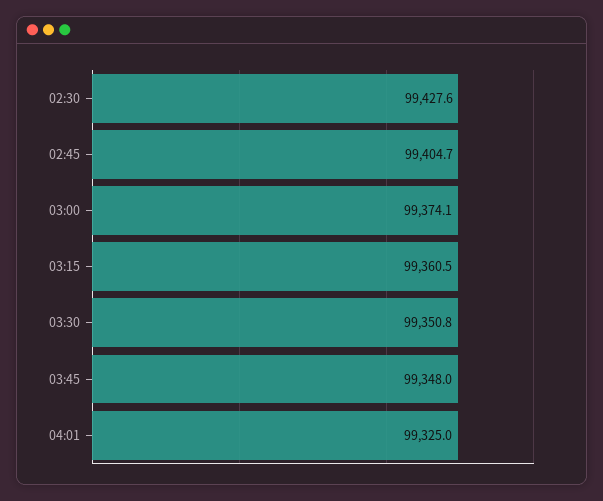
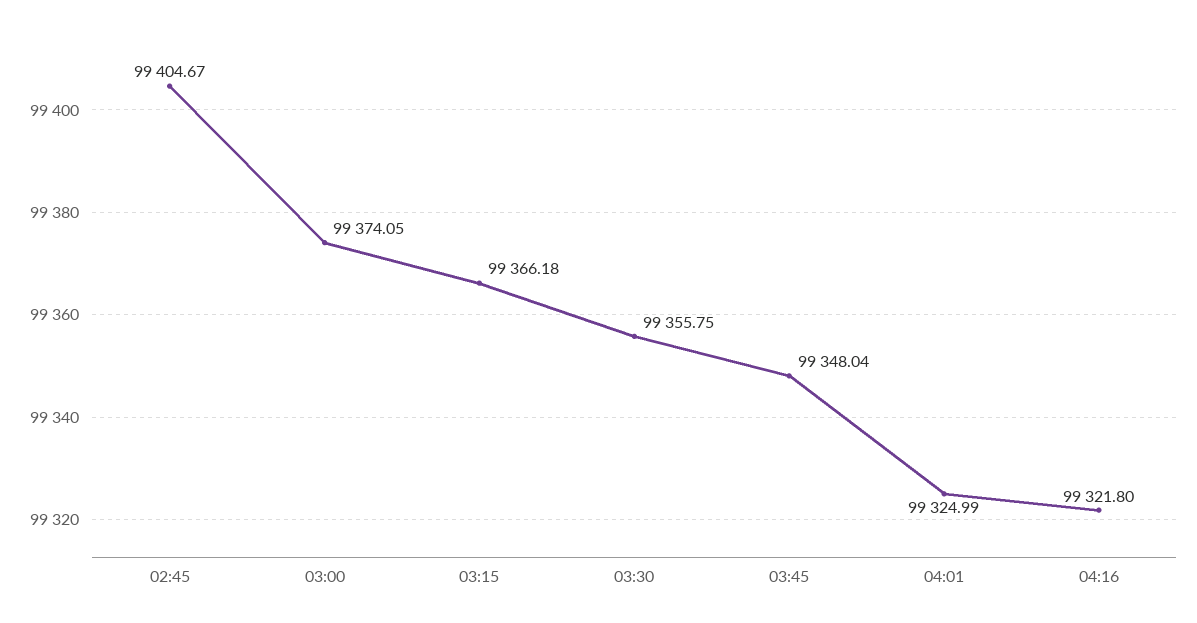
02:30: 99427.6 -> none
03:15: 99360.5 -> 99366.18
03:30: 99350.8 -> 99355.75
04:16: none -> 99321.8

